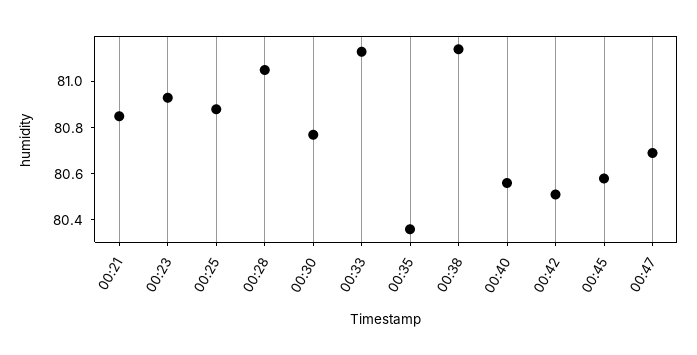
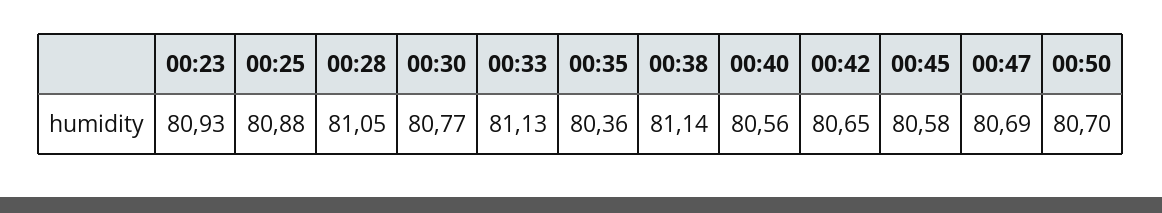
00:21: 80.85 -> none
00:42: 80.5 -> 80.65
00:50: none -> 80.7

